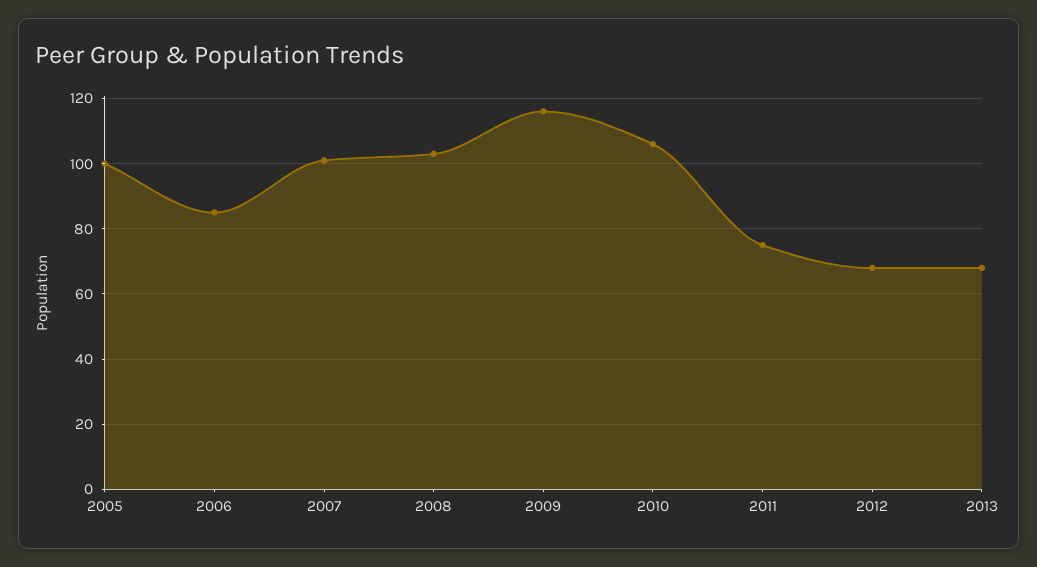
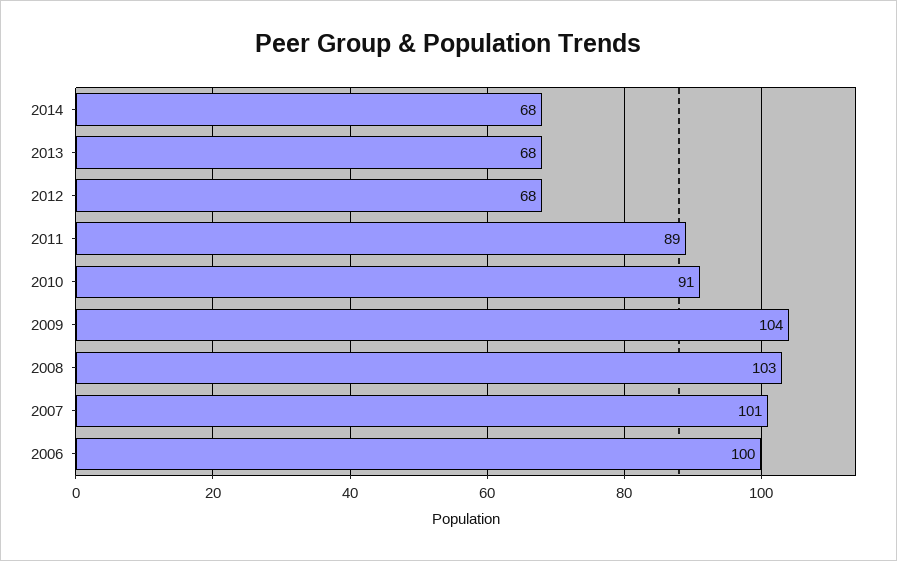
2005: 100 -> none
2006: 85 -> 100
2009: 115 -> 104
2010: 105 -> 91
2011: 75 -> 89
2014: none -> 68

